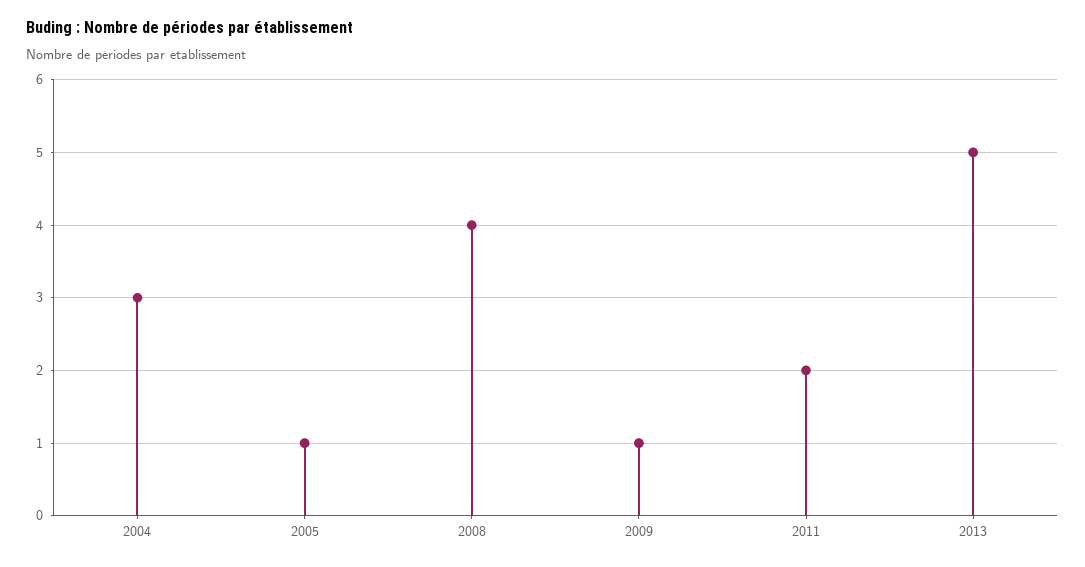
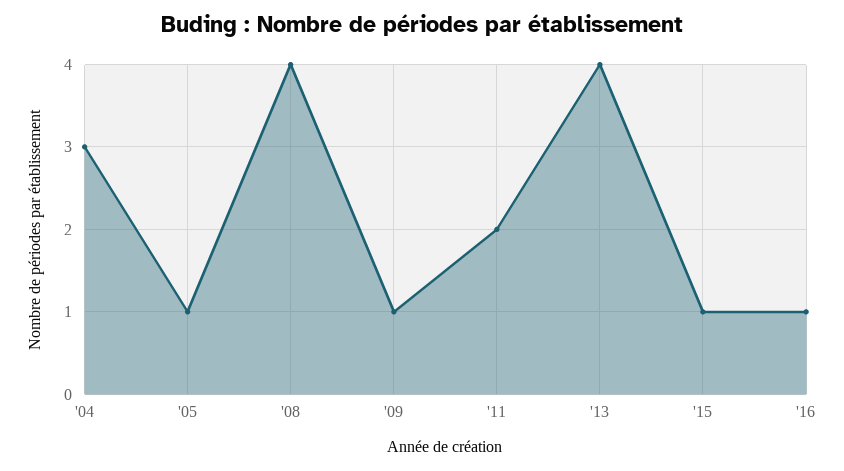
2013: 5 -> 4
'15: none -> 1
'16: none -> 1

